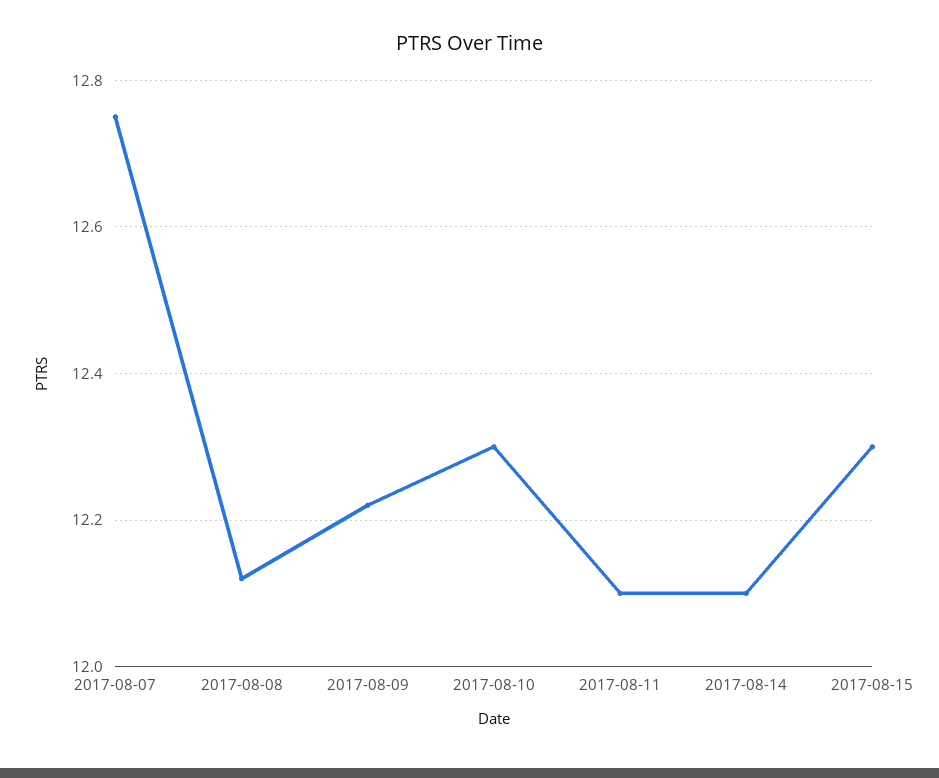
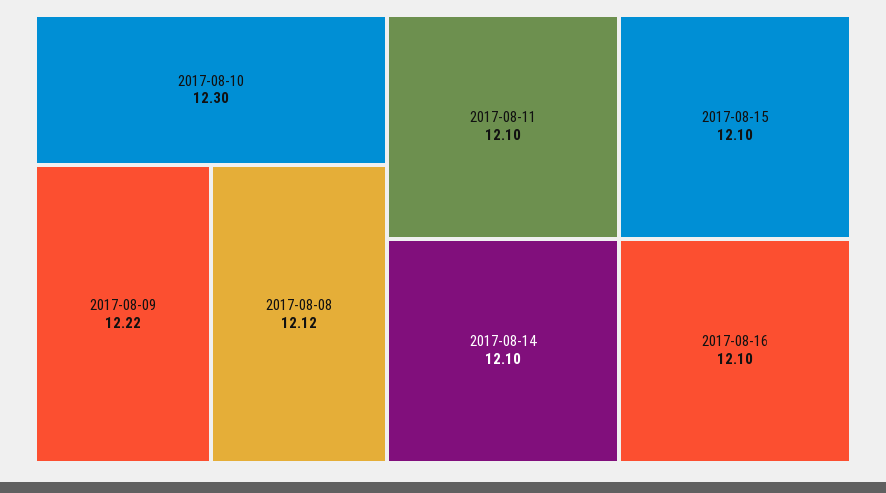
2017-08-07: 12.75 -> none
2017-08-15: 12.3 -> 12.1
2017-08-16: none -> 12.1

